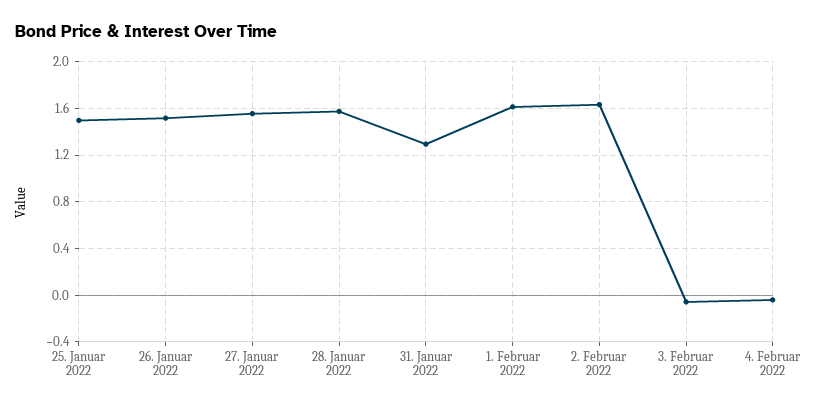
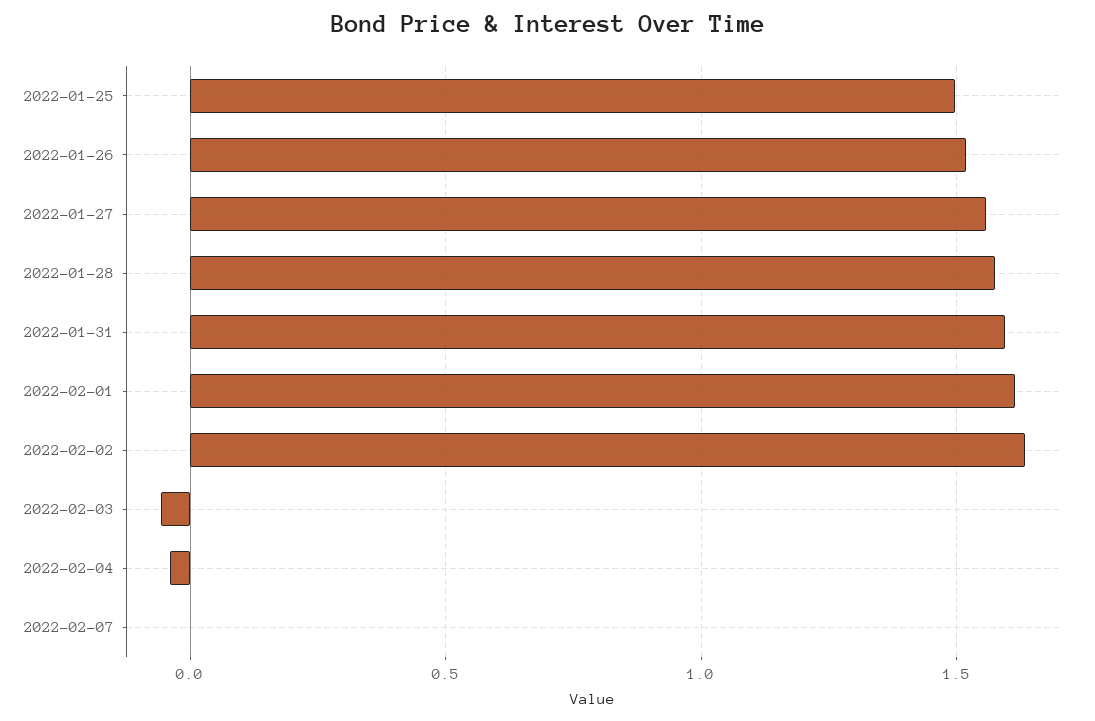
31. Januar 2022: 1.3 -> 1.6
2022-02-07: none -> 0

